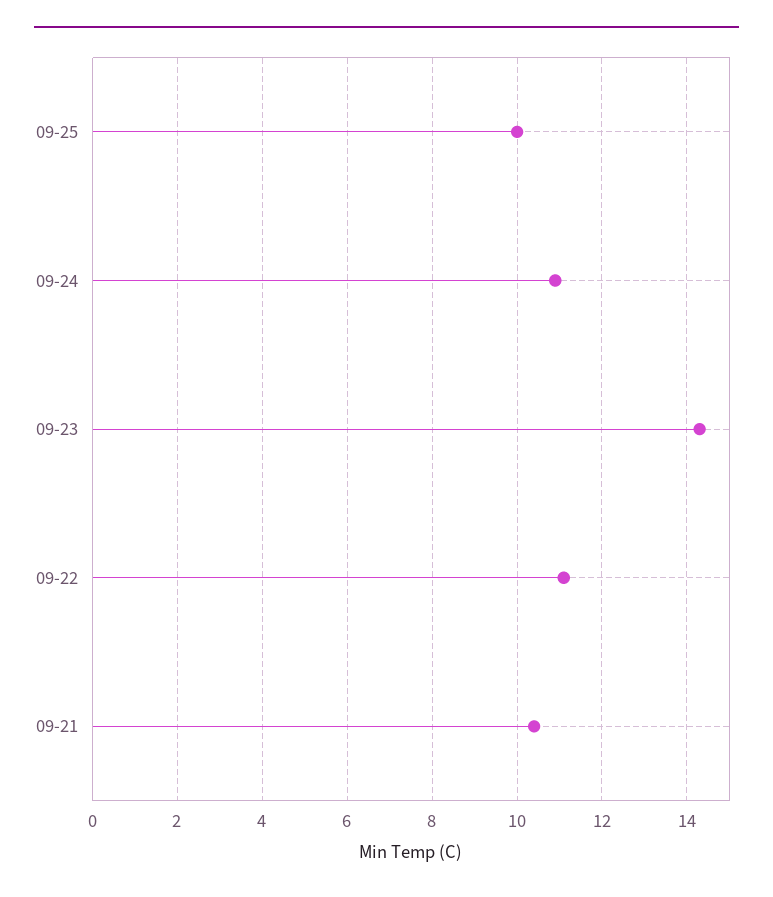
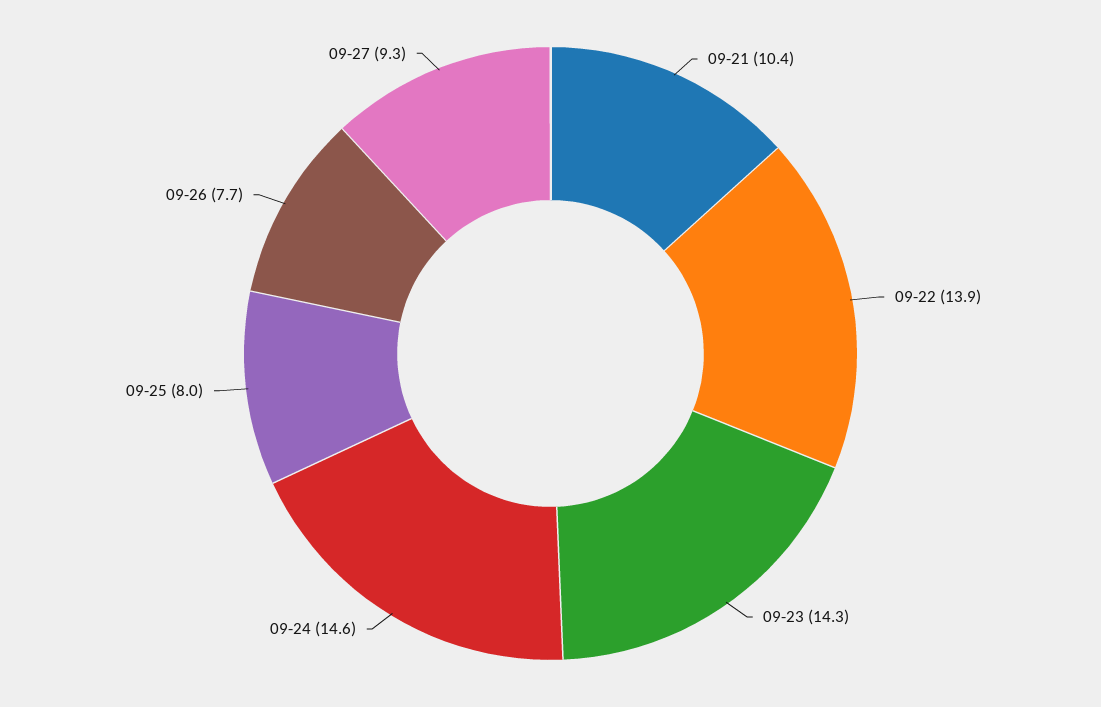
09-25: 10 -> 8
09-24: 11 -> 14.6
09-22: 11 -> 13.9
09-26: none -> 7.7
09-27: none -> 9.3

